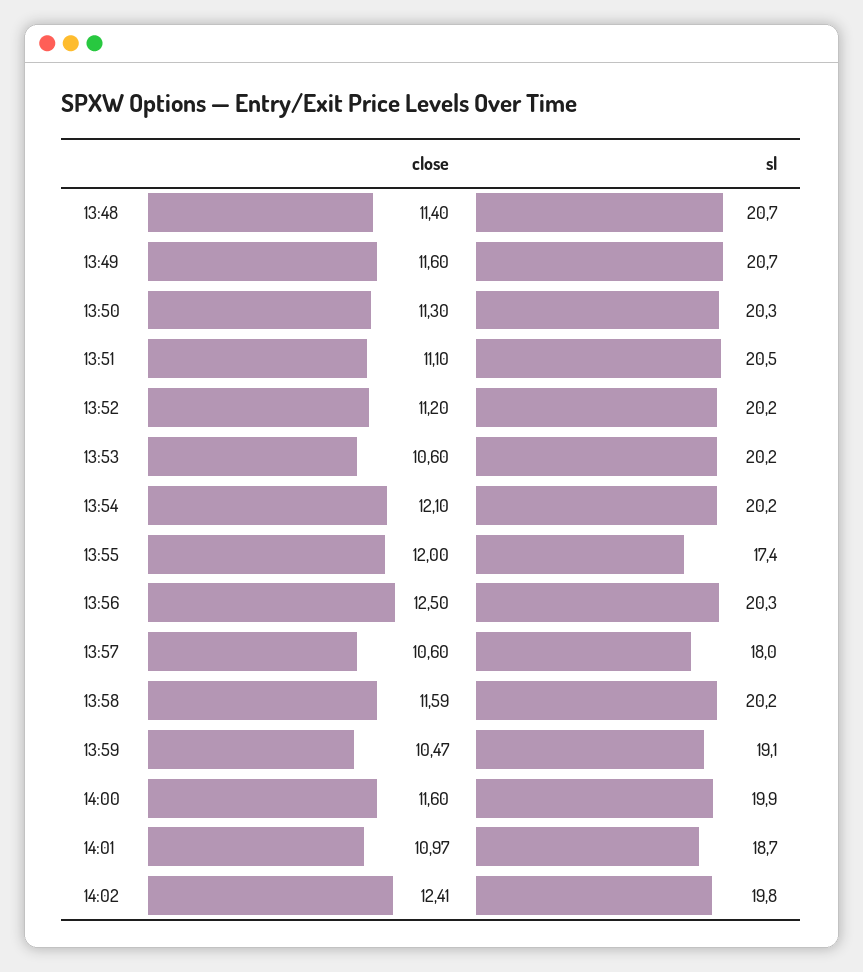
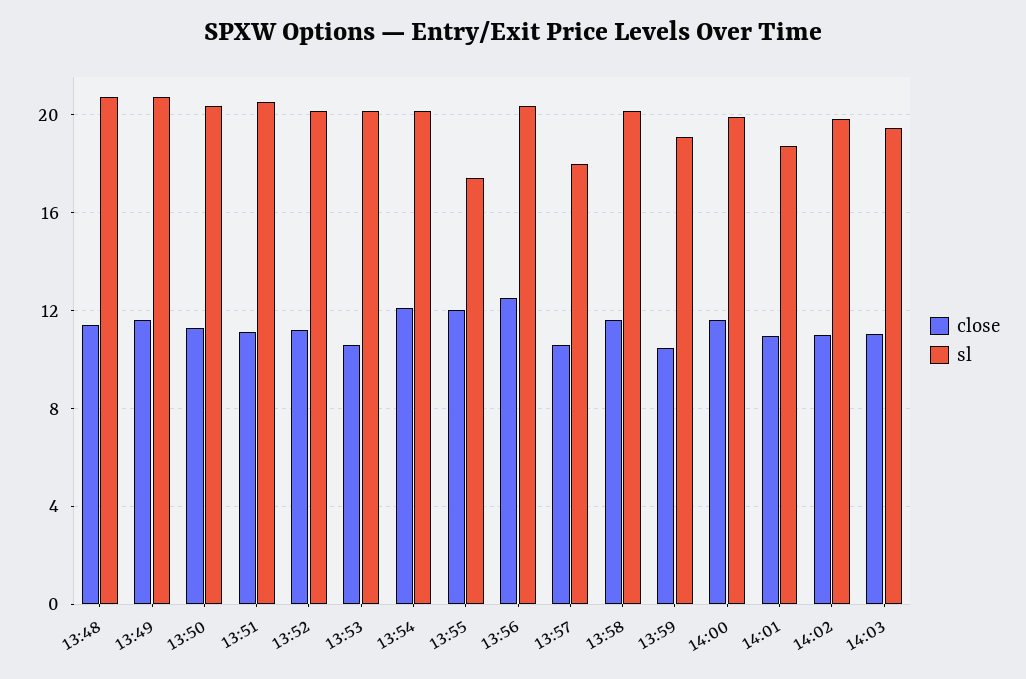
close, 14:02: 12.41 -> 11
close, 14:03: none -> 11
sl, 14:03: none -> 19.5

